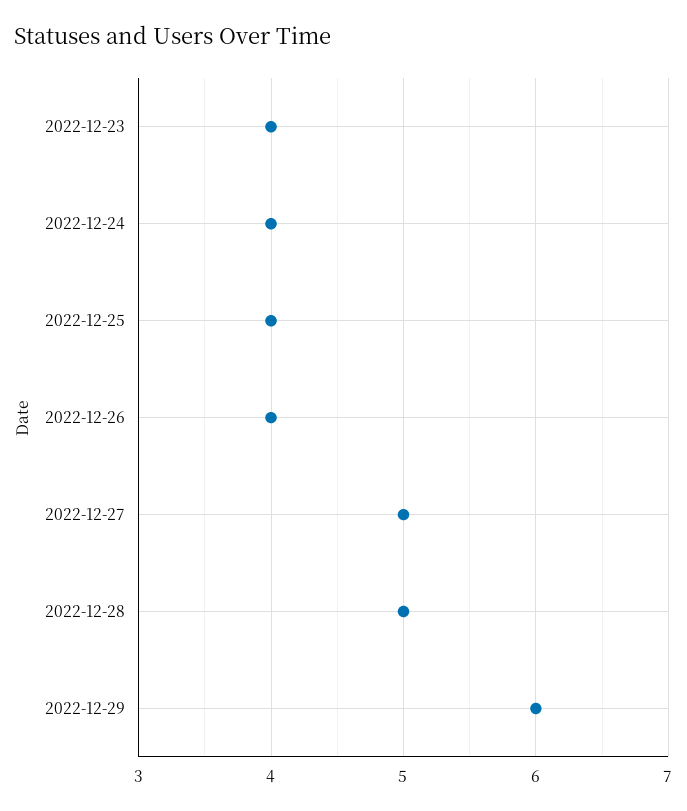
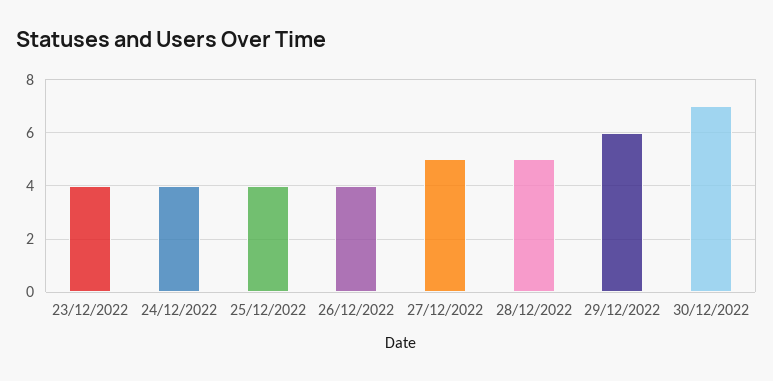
30/12/2022: none -> 7

